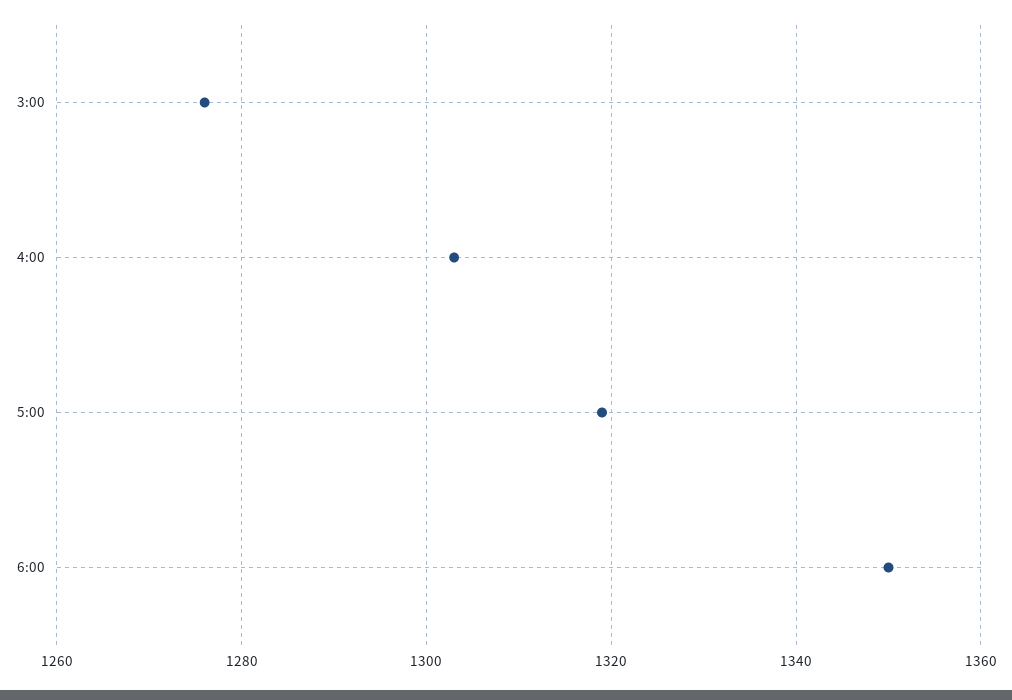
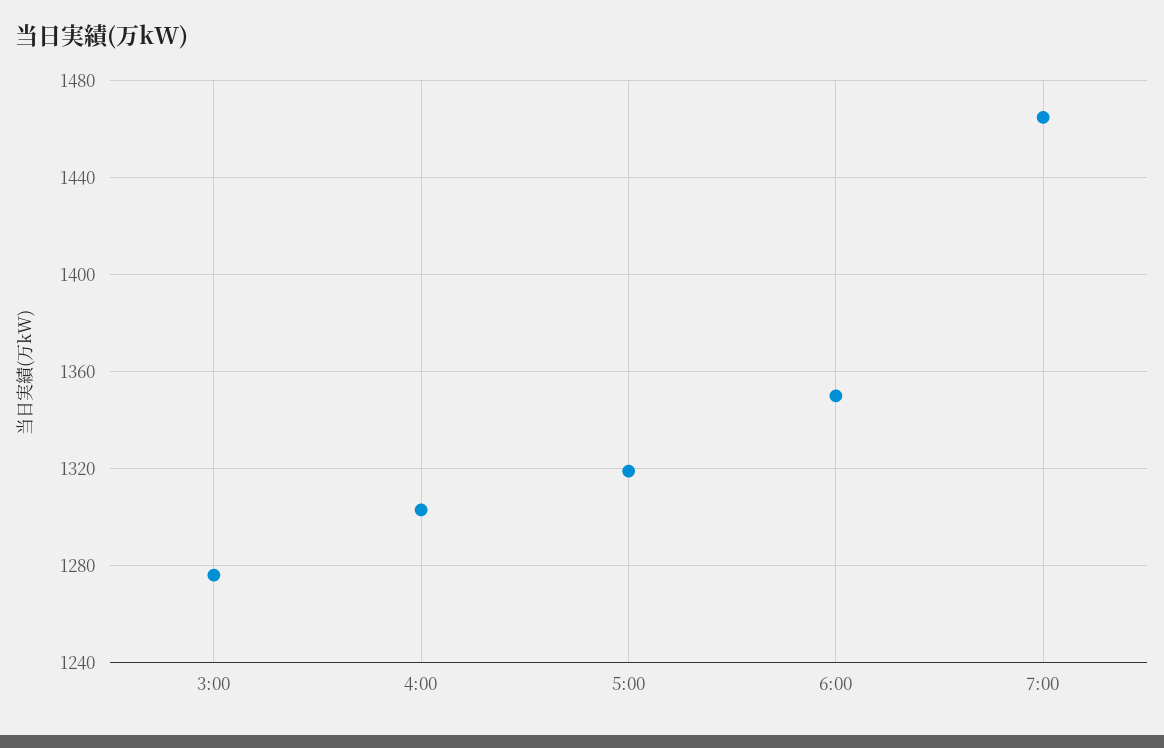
7:00: none -> 1465

